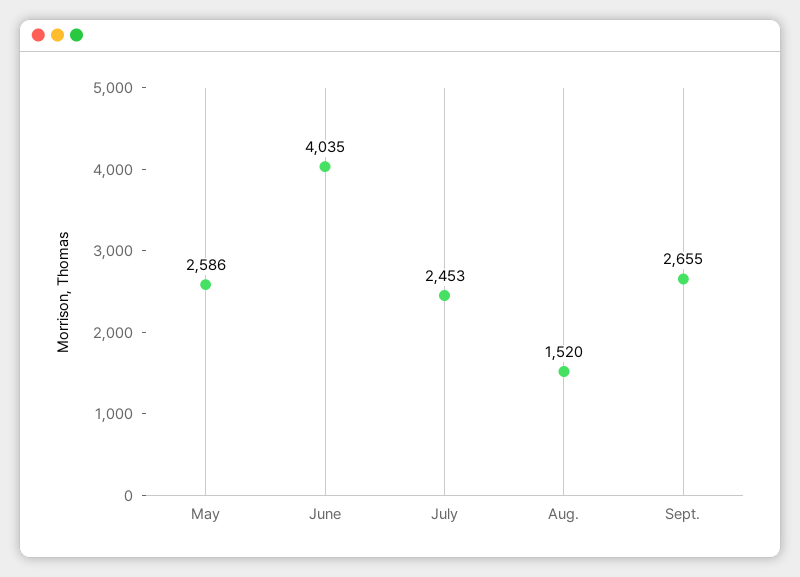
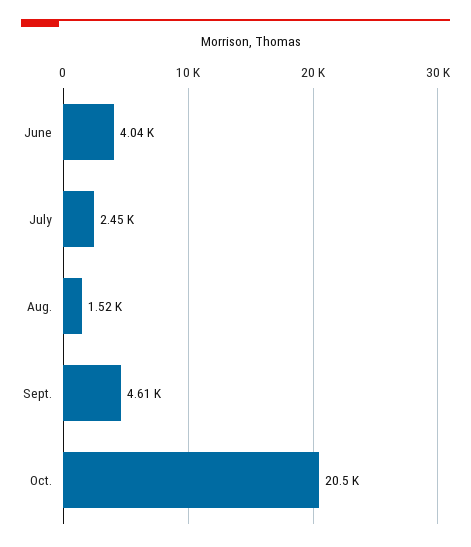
May: 2586 -> none
Sept.: 2655 -> 4610
Oct.: none -> 20500

